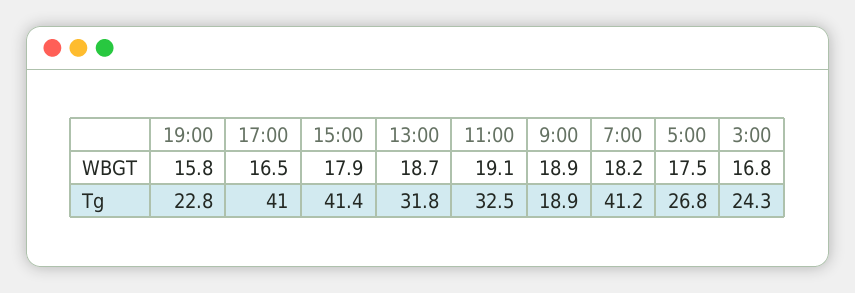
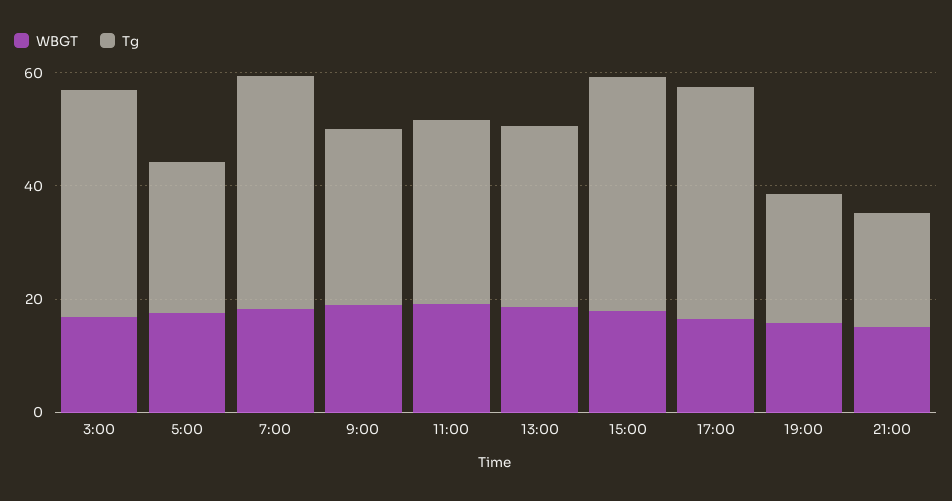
Tg, 9:00: 18.9 -> 30
Tg, 3:00: 24.3 -> 40
WBGT, 21:00: none -> 15
Tg, 21:00: none -> 20

